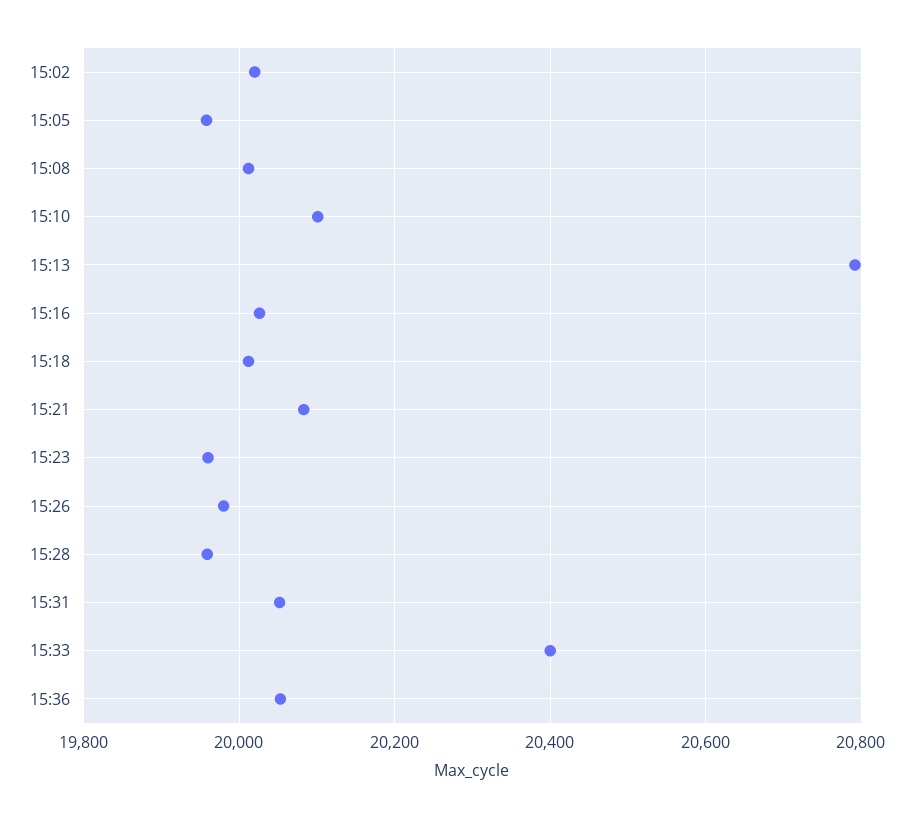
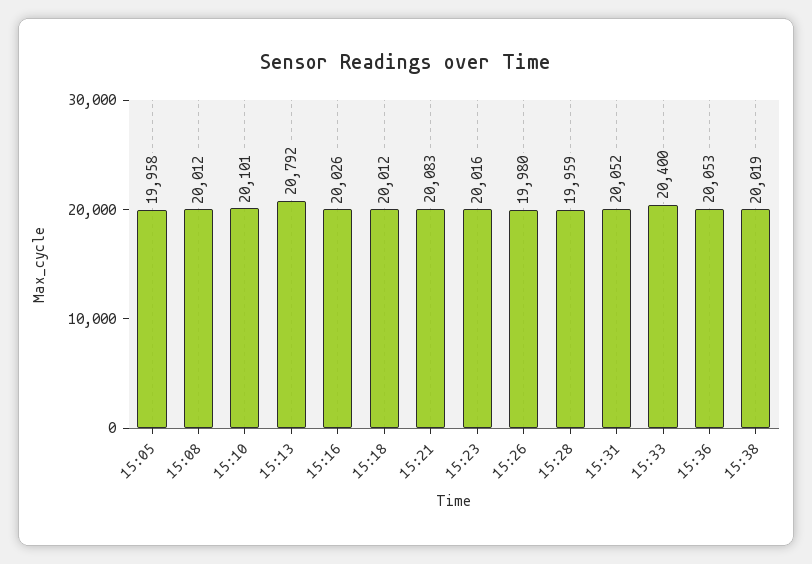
15:02: 20020 -> none
15:23: 19960 -> 20016
15:38: none -> 20019

